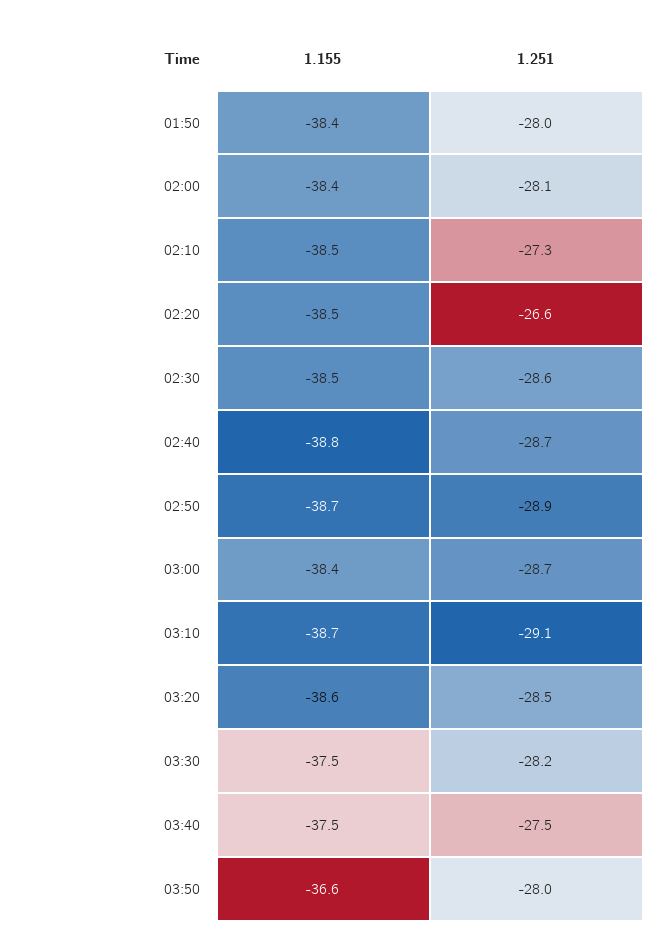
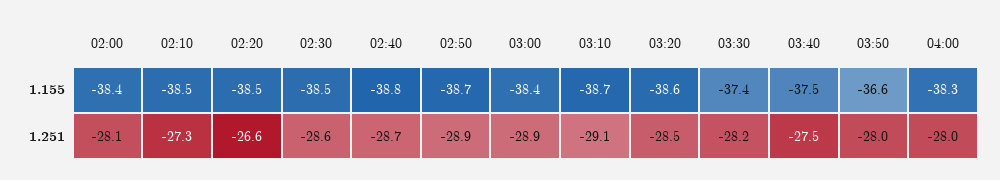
1.155, 01:50: -38.4 -> none
1.251, 01:50: -28 -> none
1.251, 03:00: -28.7 -> -28.9
1.155, 03:30: -37.5 -> -37.4
1.155, 04:00: none -> -38.3
1.251, 04:00: none -> -28

